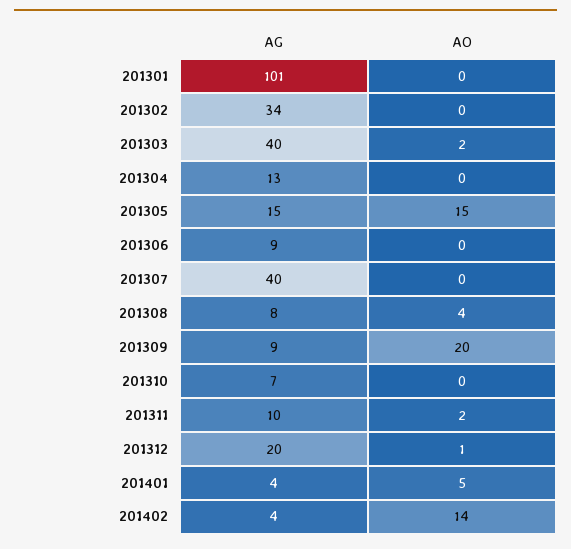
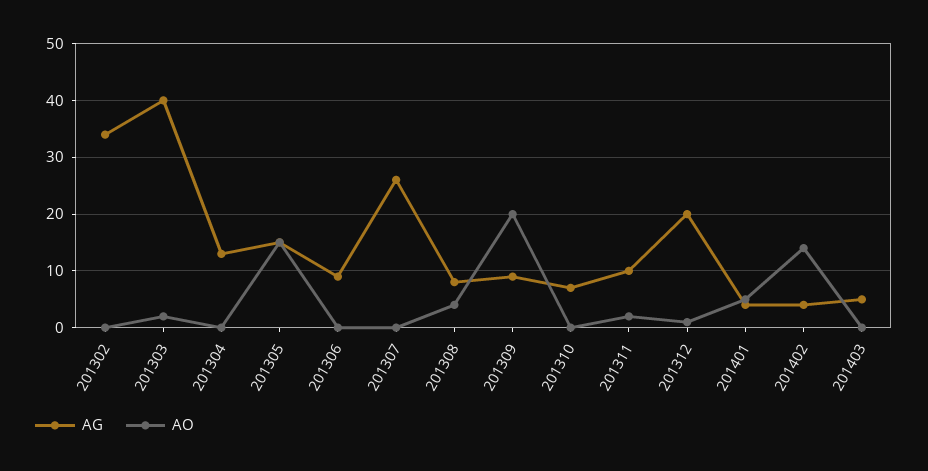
AG, 201301: 101 -> none
AO, 201301: 0 -> none
AG, 201307: 40 -> 25
AG, 201403: none -> 5
AO, 201403: none -> 0

